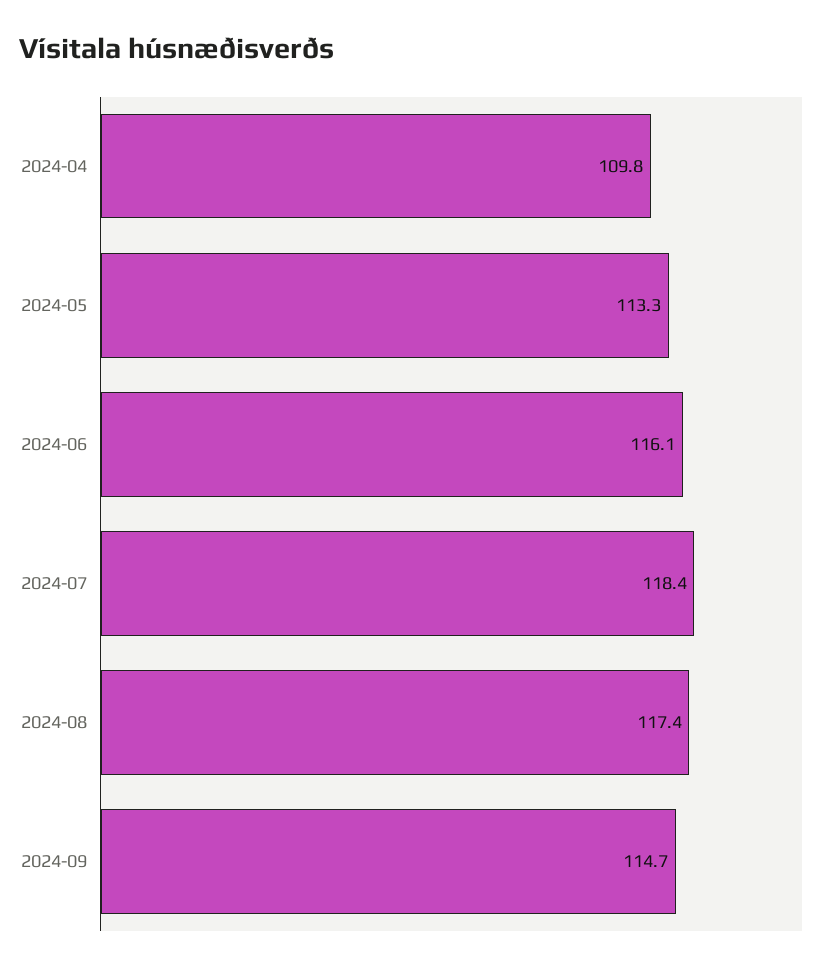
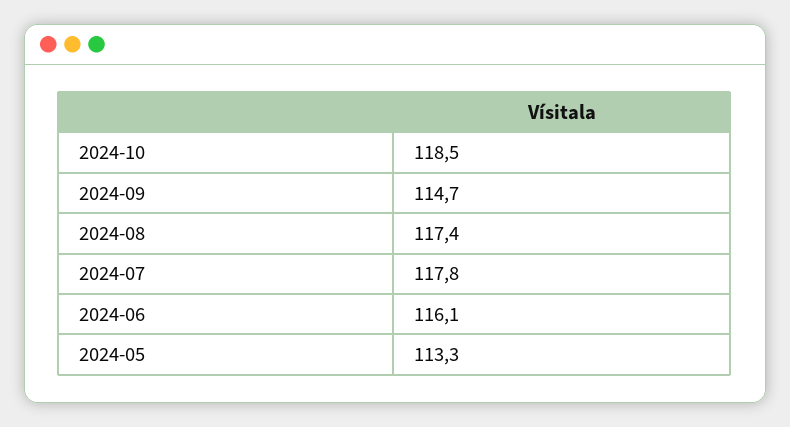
2024-04: 109.8 -> none
2024-07: 118.4 -> 117.8
2024-10: none -> 118.5

